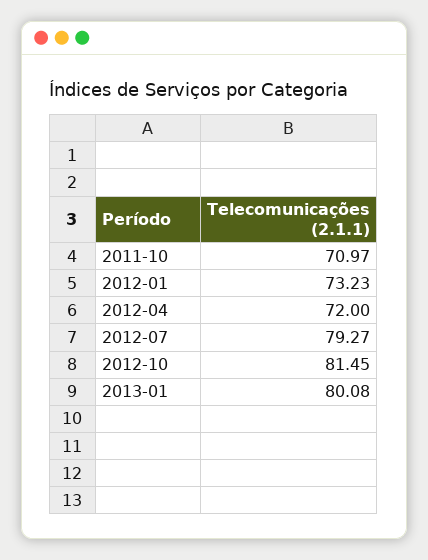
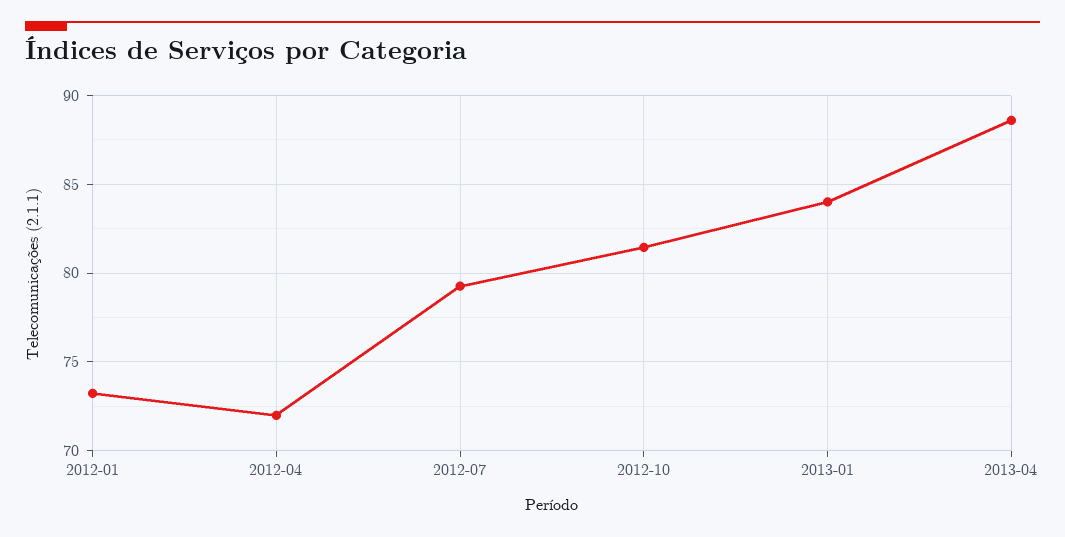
2011-10: 70.97 -> none
2013-01: 80.08 -> 84
2013-04: none -> 88.5

